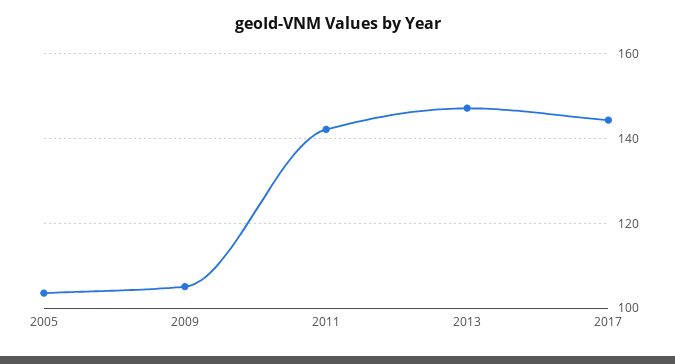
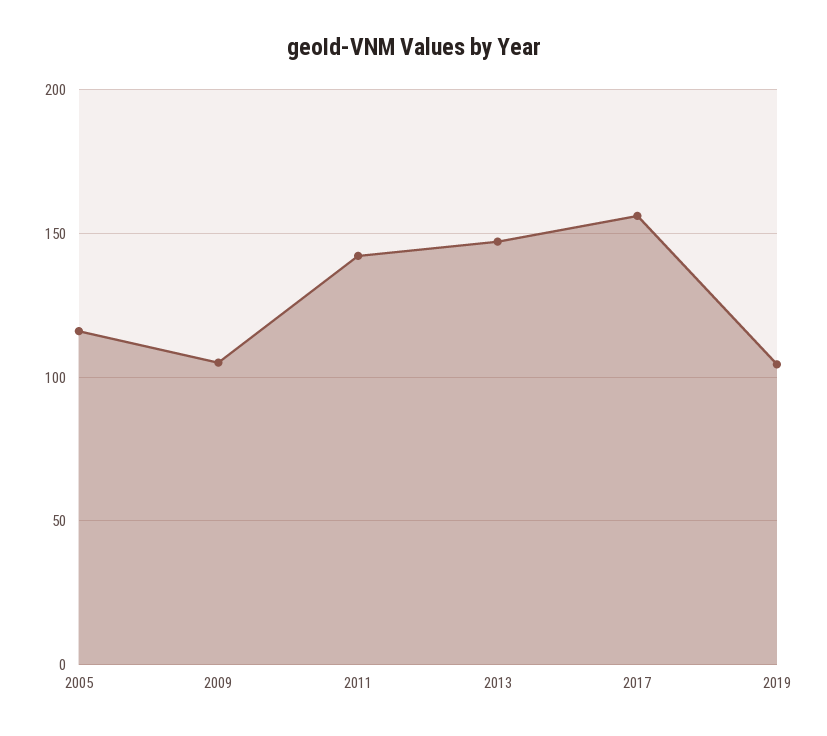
2005: 104 -> 115
2017: 144 -> 155
2019: none -> 105

